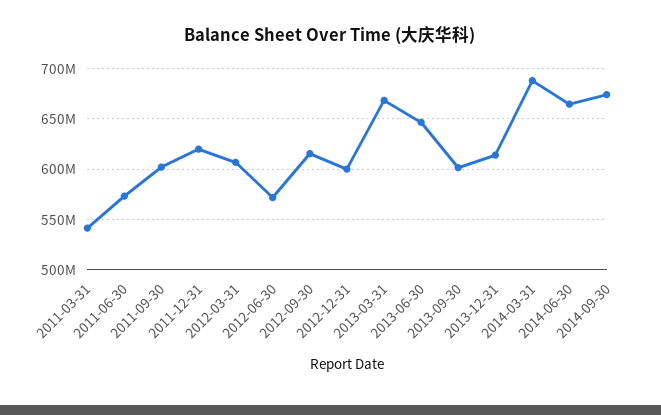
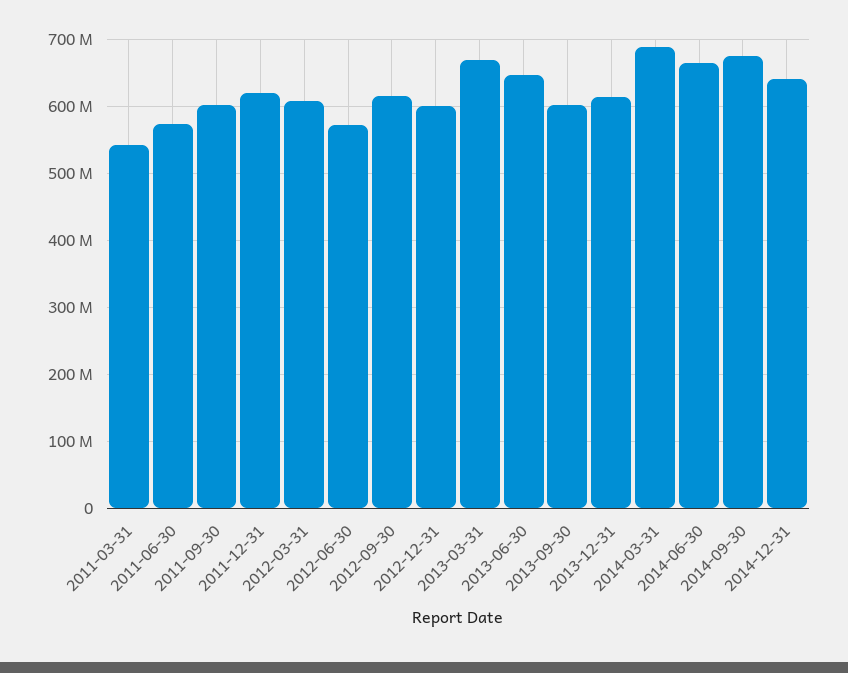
2014-12-31: none -> 640000000

